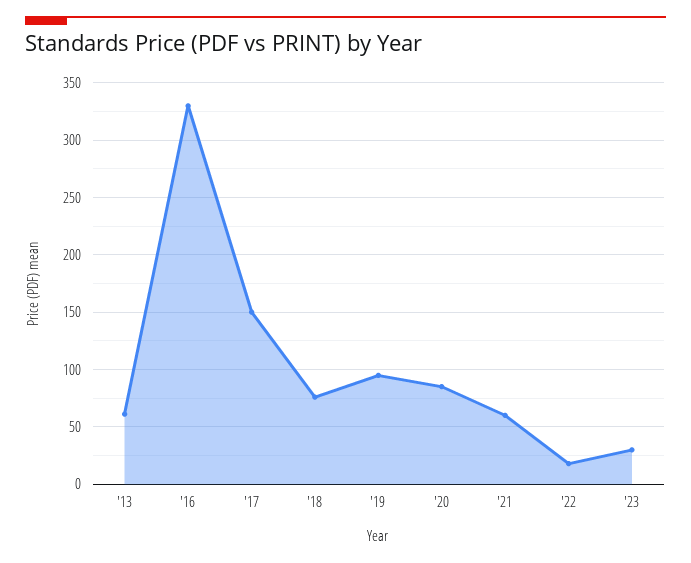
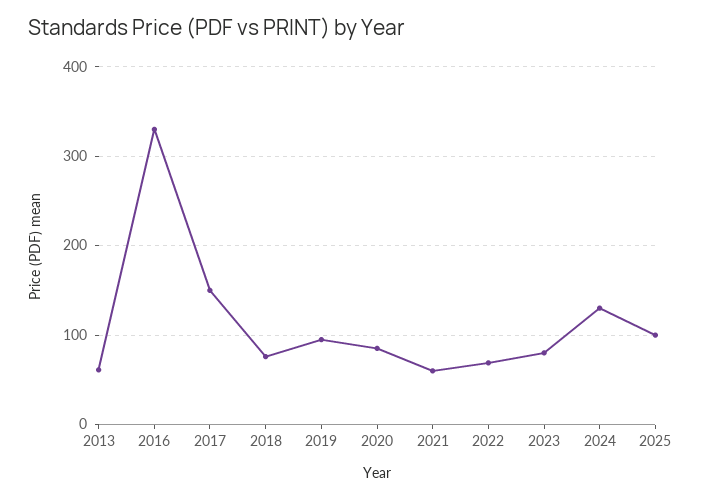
'22: 20 -> 70
'23: 30 -> 80
2024: none -> 130
2025: none -> 100

